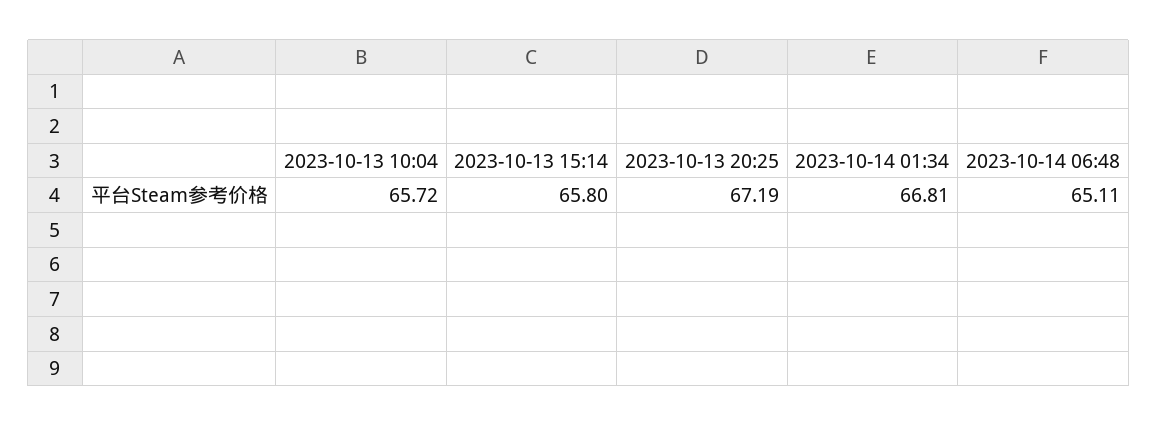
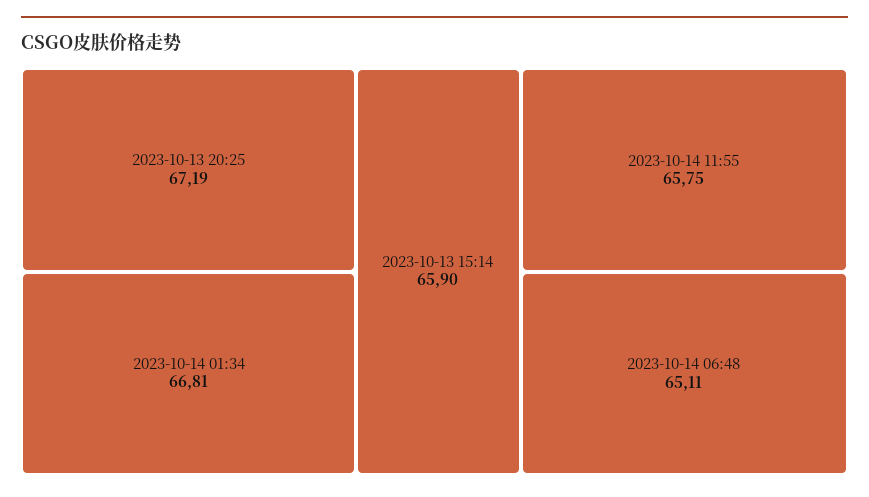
2023-10-13 10:04: 65.72 -> none
2023-10-13 15:14: 65.8 -> 65.9
2023-10-14 11:55: none -> 65.75

